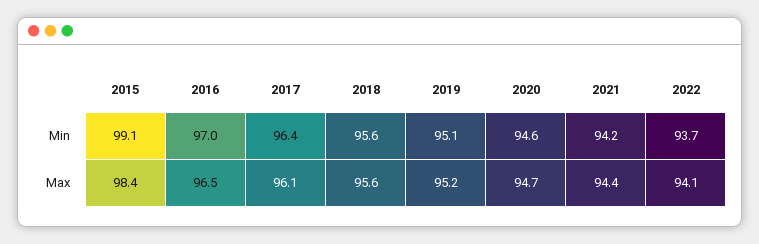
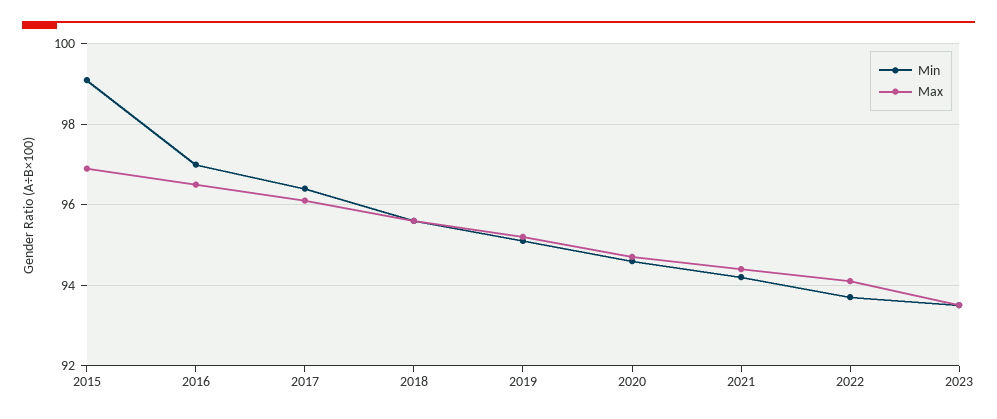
Max, 2015: 98.4 -> 97
Min, 2023: none -> 93.5
Max, 2023: none -> 93.5

